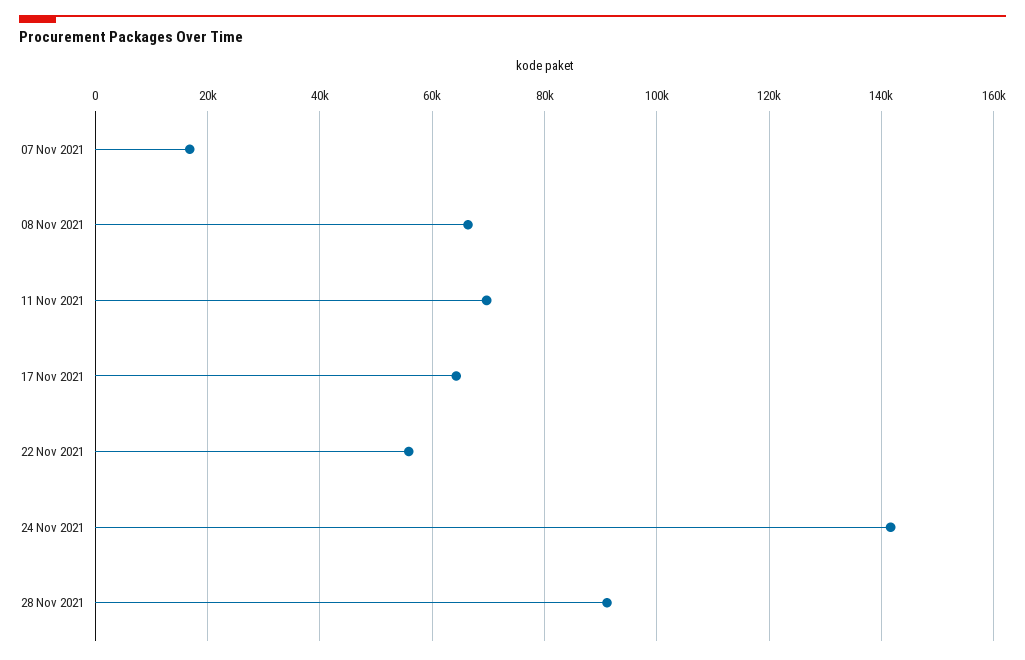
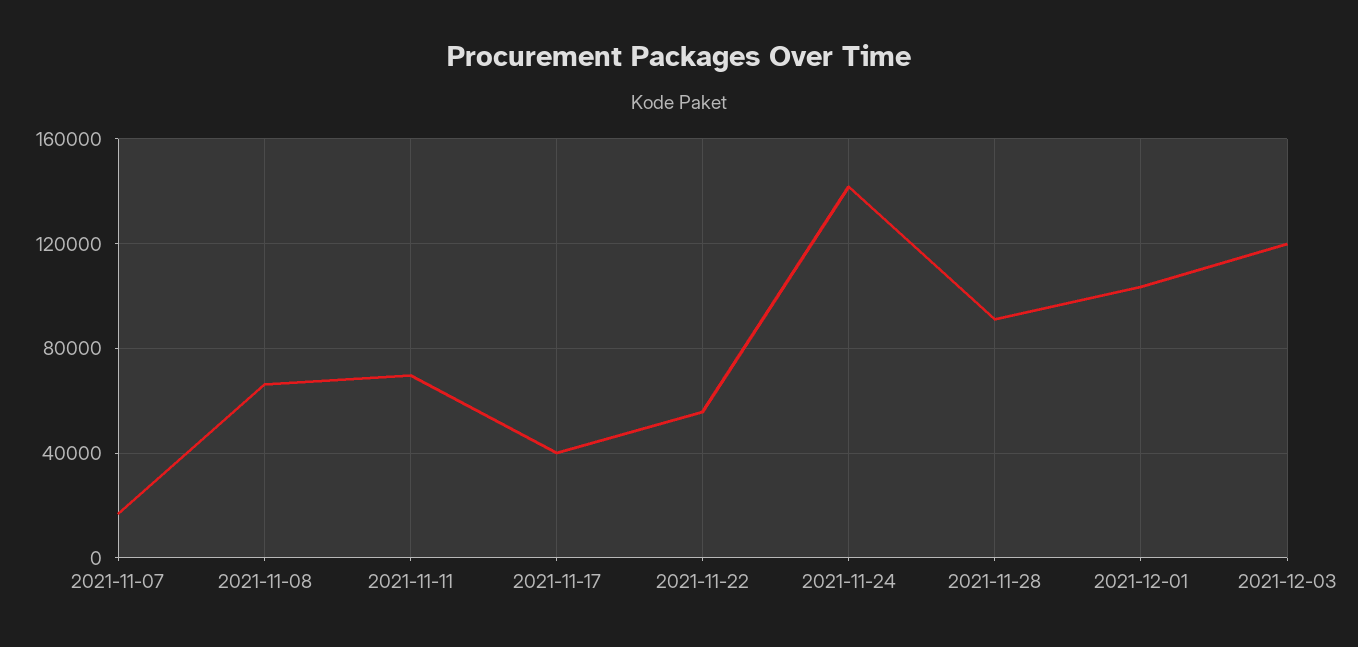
17 Nov 2021: 64000 -> 40000
2021-12-01: none -> 105000
2021-12-03: none -> 120000

